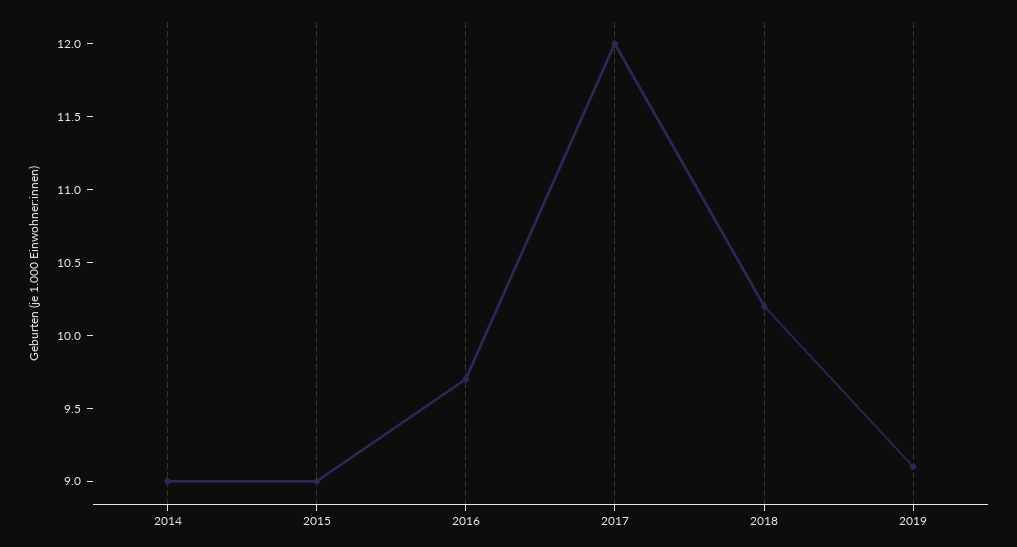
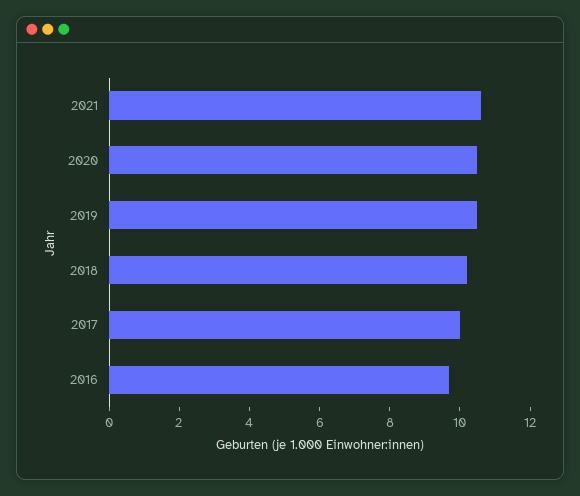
2014: 9 -> none
2015: 9 -> none
2017: 12 -> 10
2019: 9.1 -> 10.5
2021: none -> 10.5
2020: none -> 10.5

